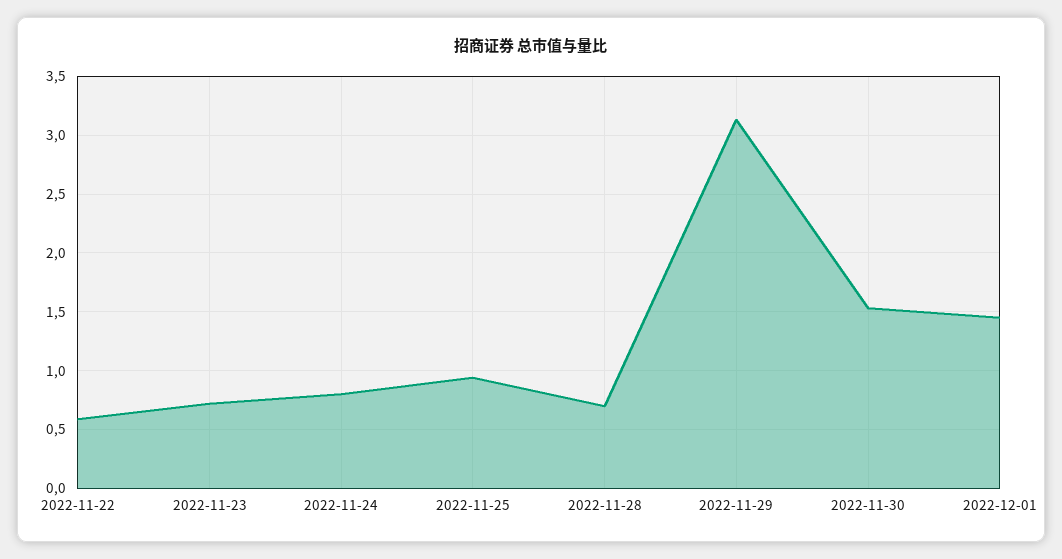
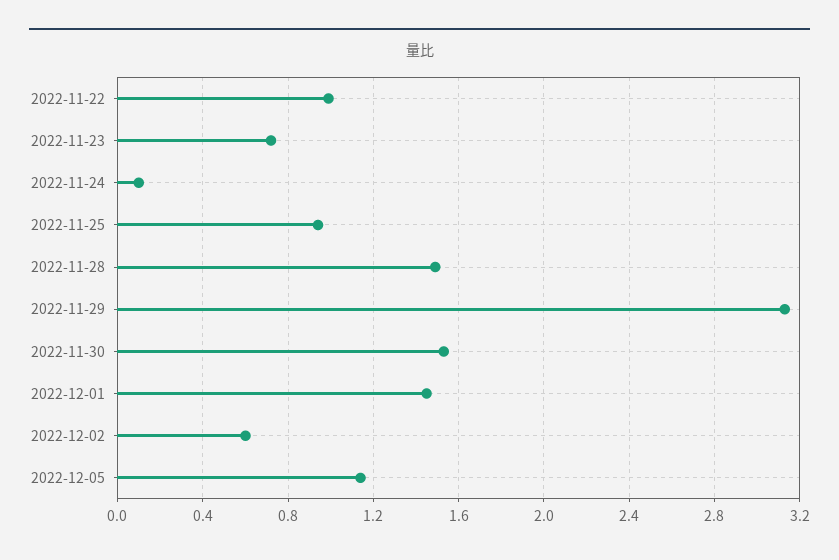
2022-11-22: 0.6 -> 1
2022-11-24: 0.8 -> 0.1
2022-11-28: 0.7 -> 1.5
2022-12-02: none -> 0.6
2022-12-05: none -> 1.15

